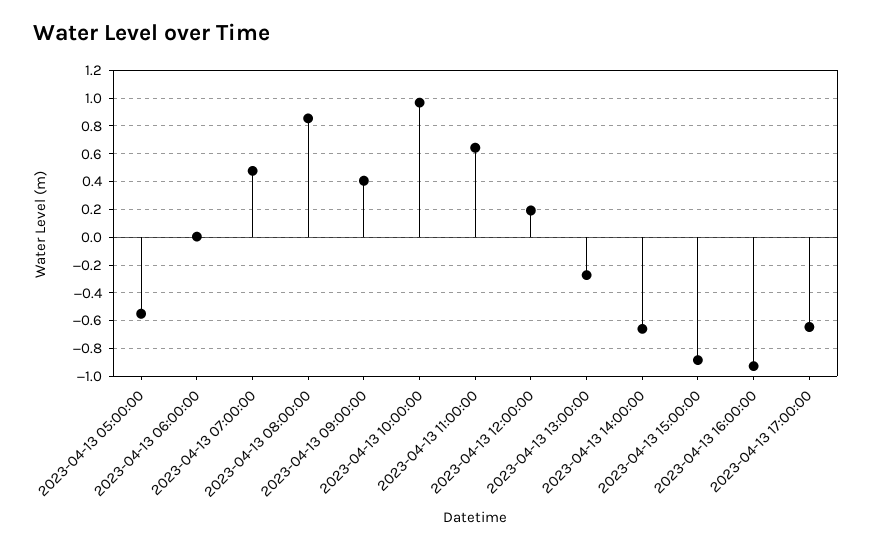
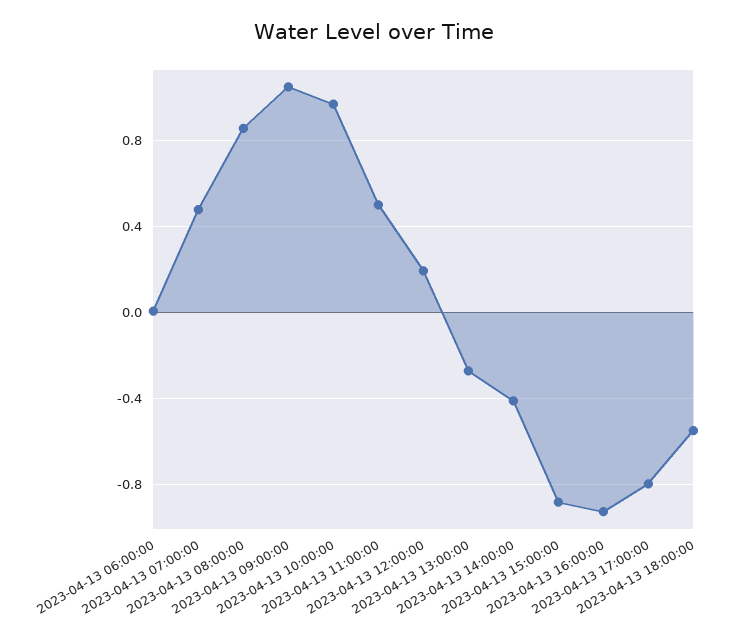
2023-04-13 05:00:00: -0.55 -> none
2023-04-13 09:00:00: 0.4 -> 1.05
2023-04-13 11:00:00: 0.65 -> 0.5
2023-04-13 14:00:00: -0.65 -> -0.4
2023-04-13 17:00:00: -0.65 -> -0.8
2023-04-13 18:00:00: none -> -0.55

